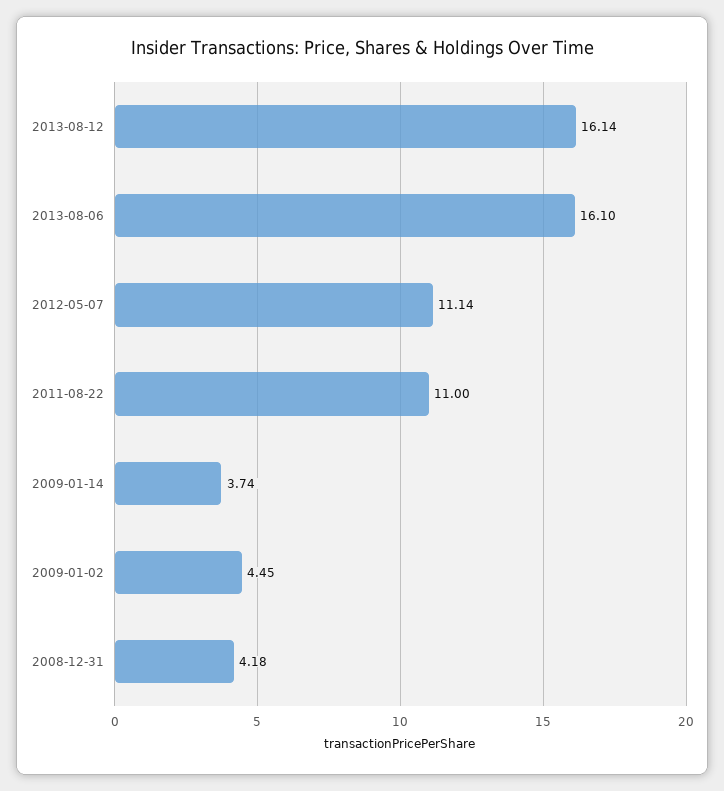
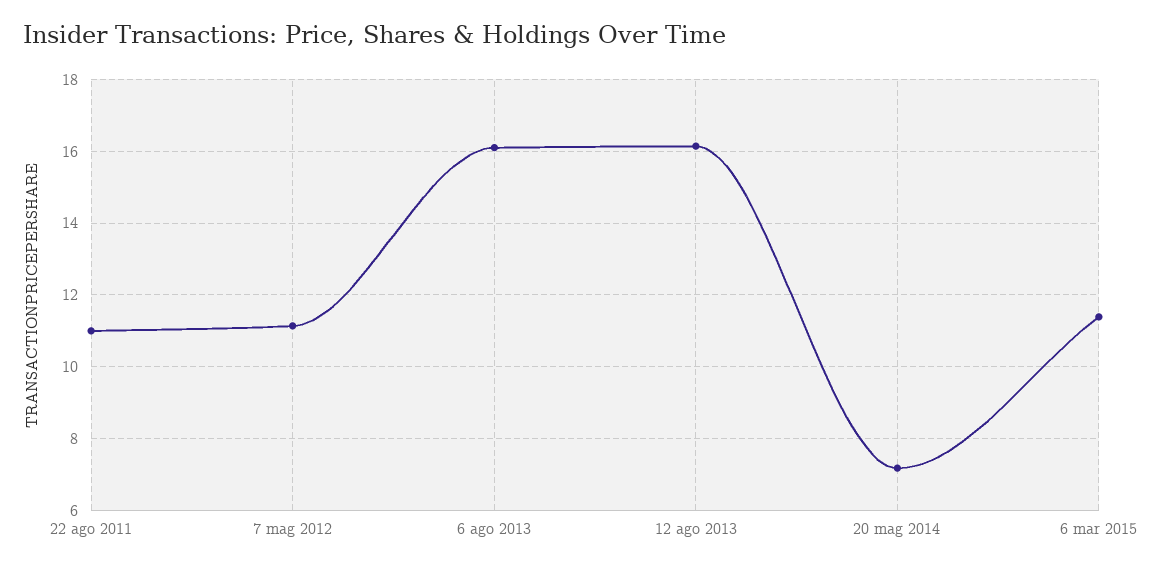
2009-01-14: 3.74 -> none
2009-01-02: 4.45 -> none
2008-12-31: 4.18 -> none
20 mag 2014: none -> 7.2
6 mar 2015: none -> 11.4

